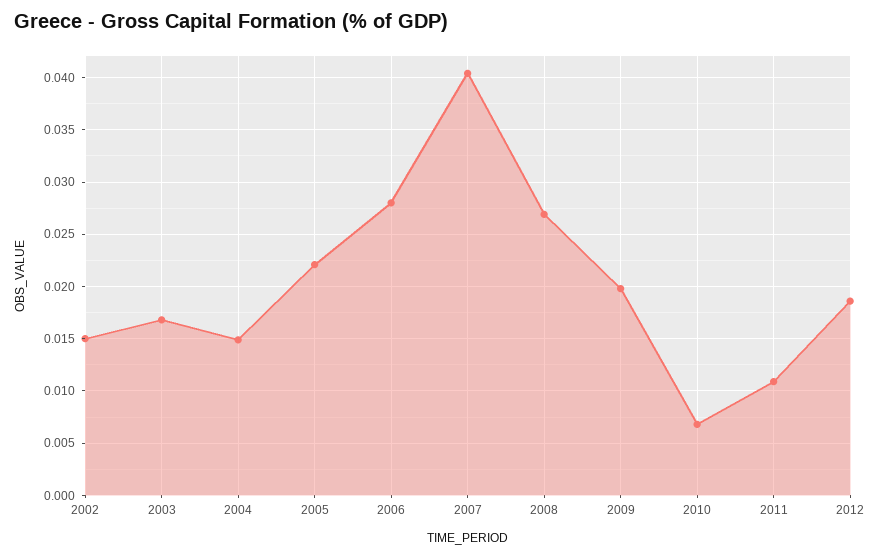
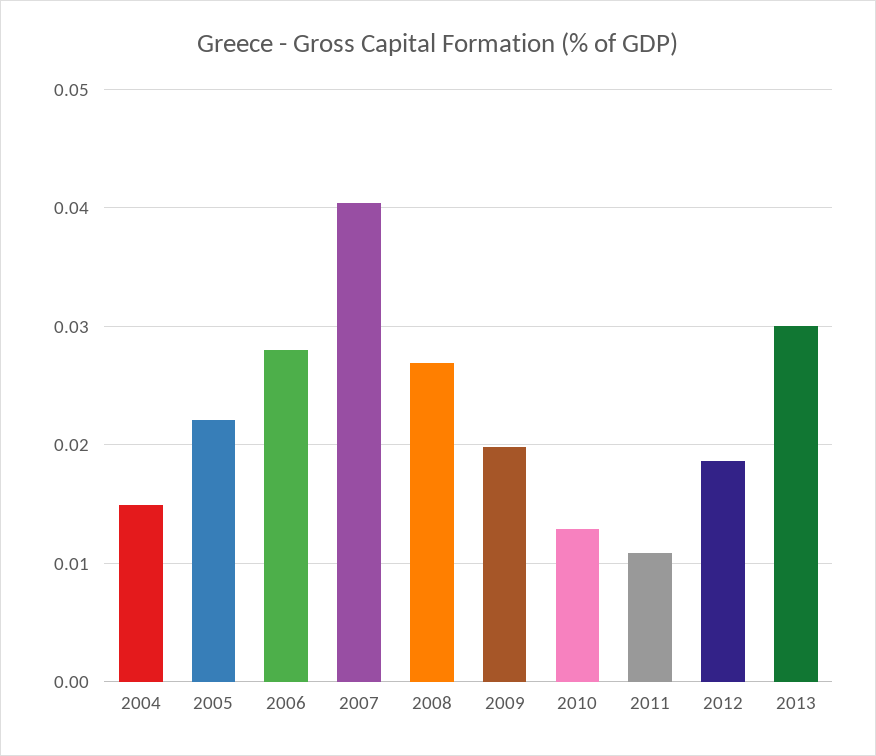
2002: 0.015 -> none
2003: 0.017 -> none
2010: 0.007 -> 0.013
2013: none -> 0.03

